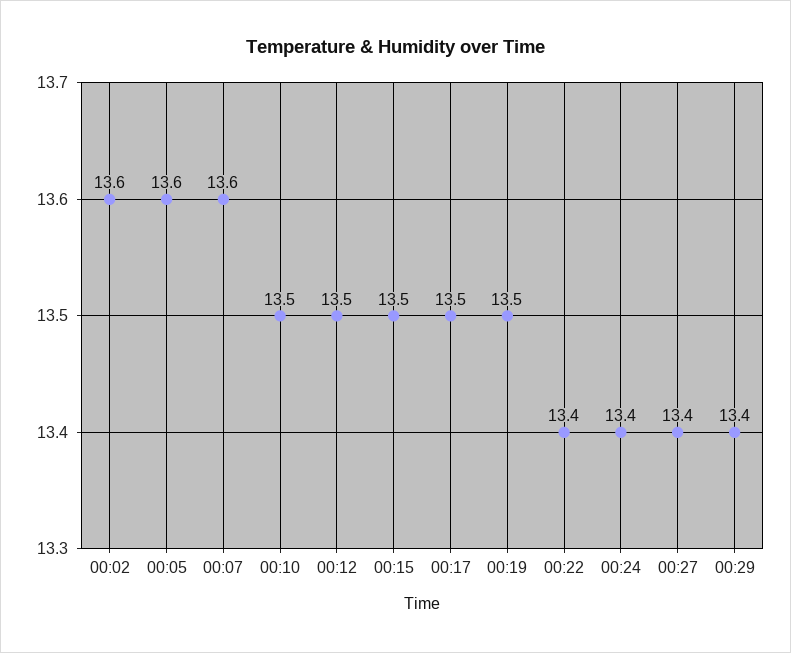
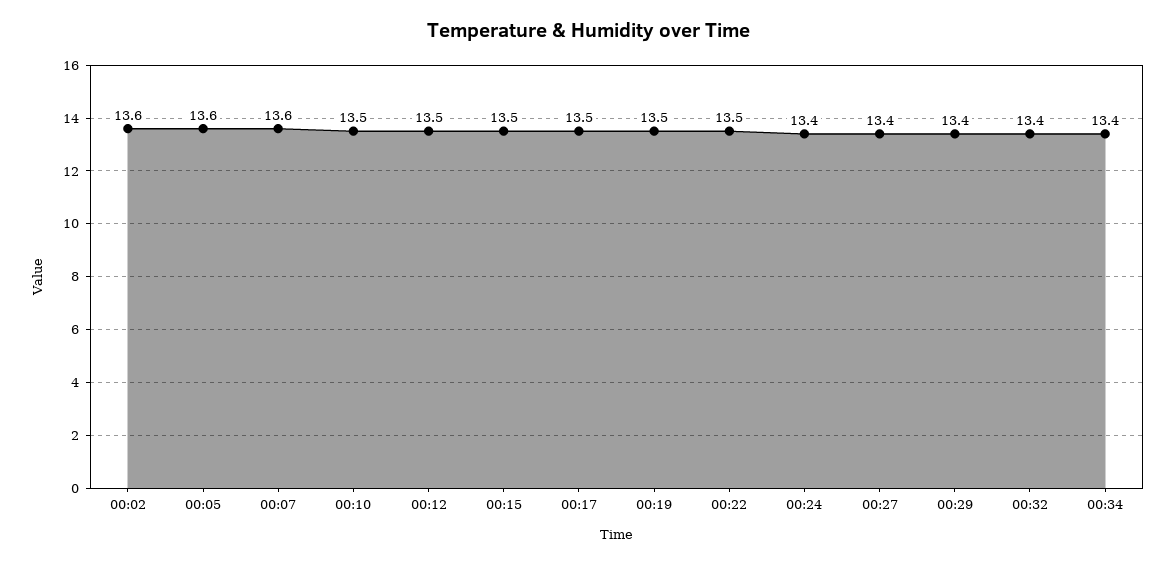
00:22: 13.4 -> 13.5
00:32: none -> 13.4
00:34: none -> 13.4

